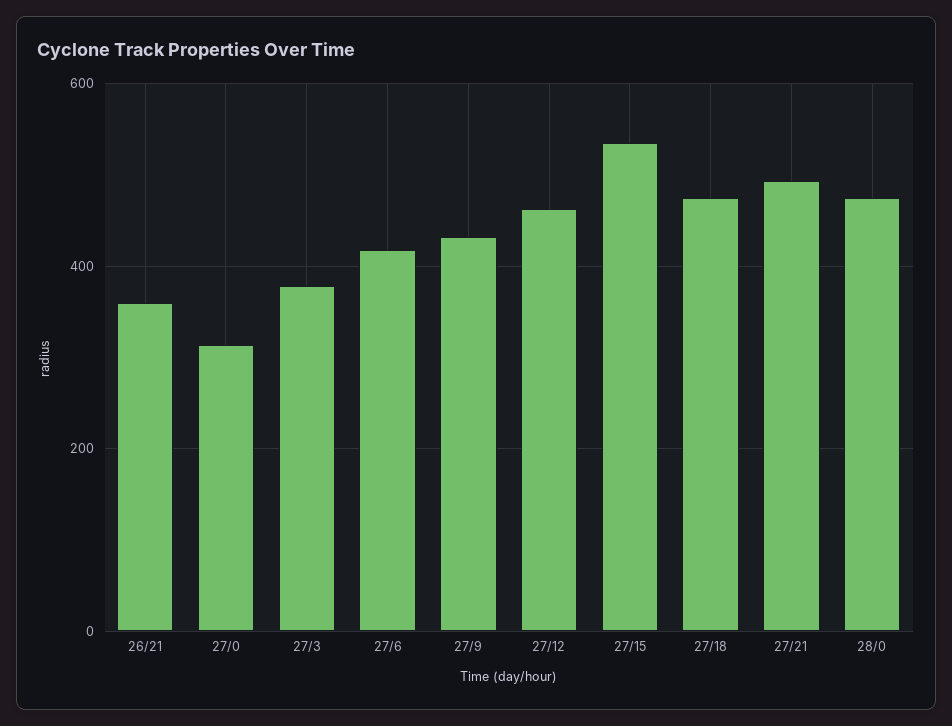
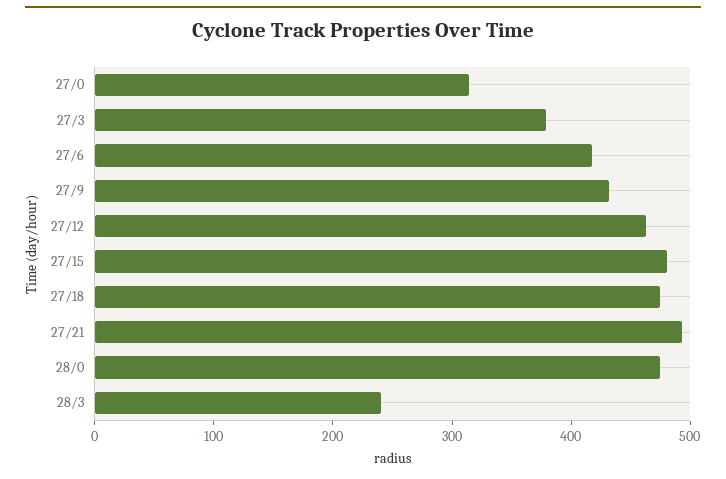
26/21: 360 -> none
27/15: 540 -> 480
28/3: none -> 240

